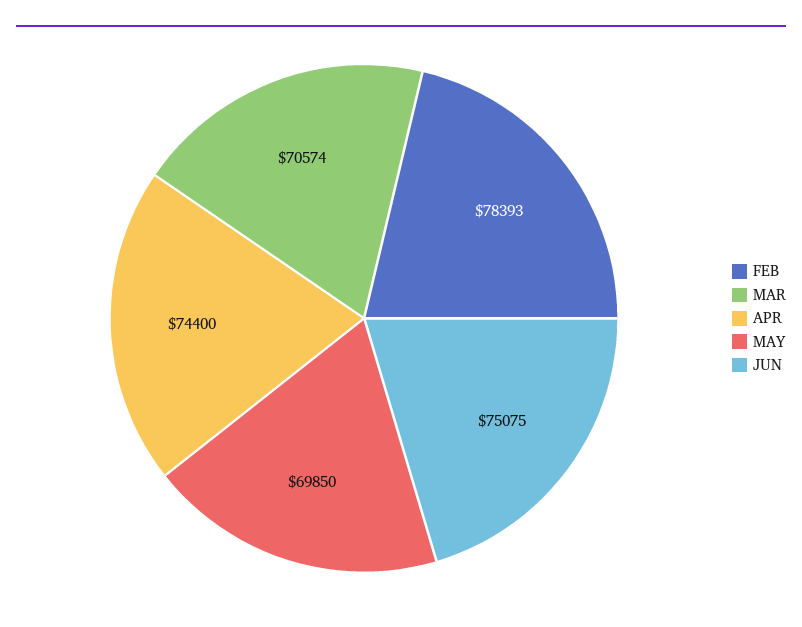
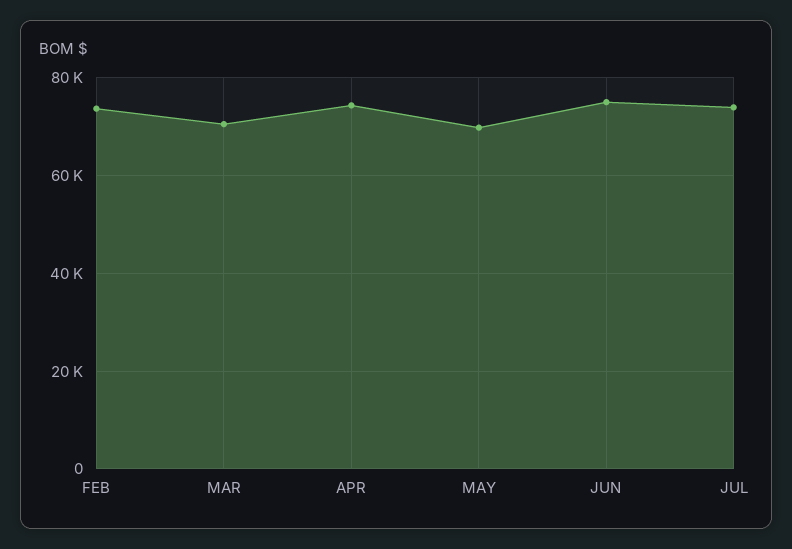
FEB: 78393 -> 74000
JUL: none -> 74000

